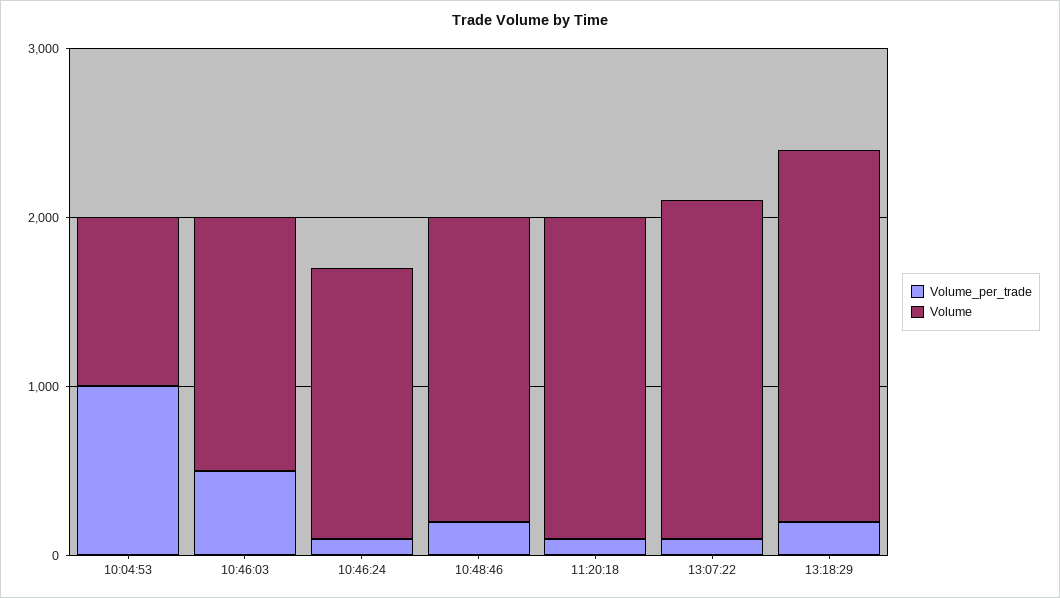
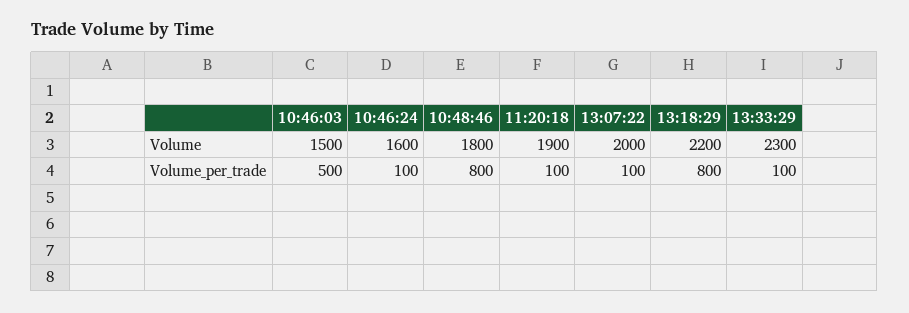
Volume_per_trade, 10:04:53: 1000 -> none
Volume, 10:04:53: 1000 -> none
Volume_per_trade, 10:48:46: 200 -> 800
Volume_per_trade, 13:18:29: 200 -> 800
Volume, 13:33:29: none -> 2300
Volume_per_trade, 13:33:29: none -> 100

